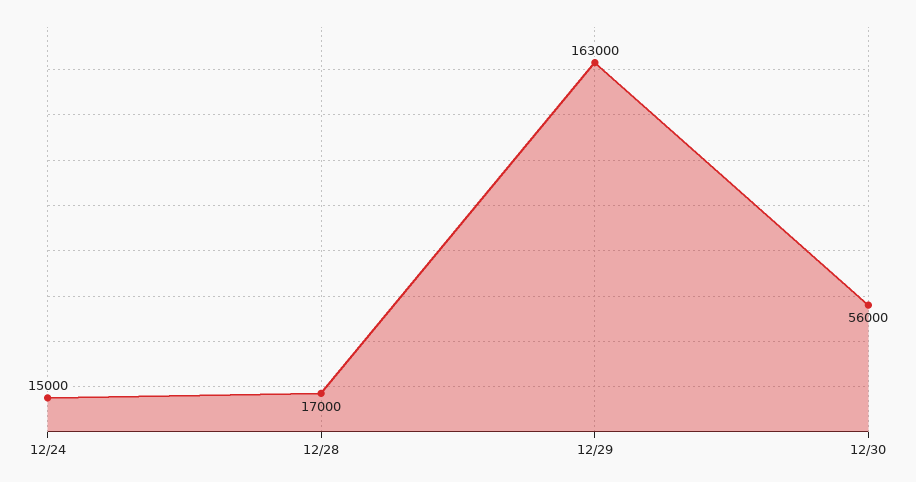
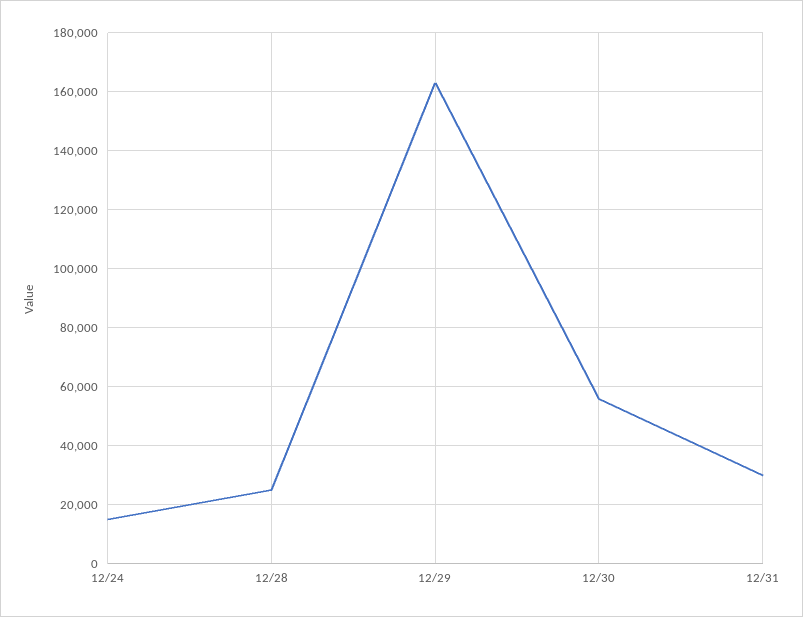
12/28: 17000 -> 25000
12/31: none -> 30000

